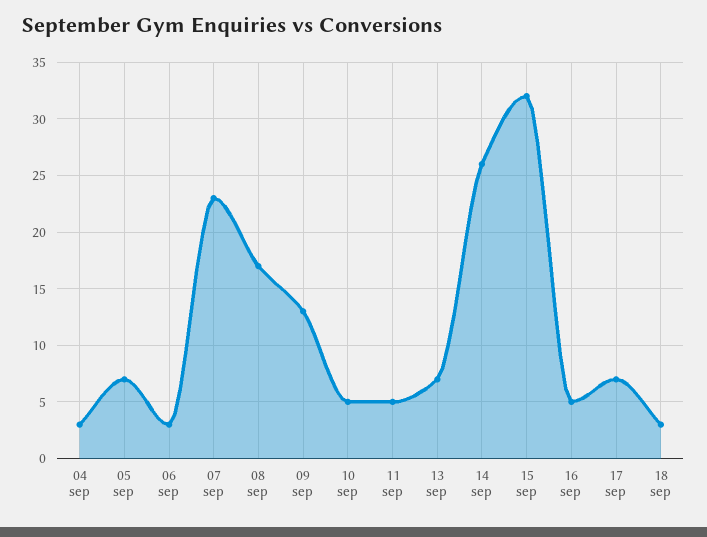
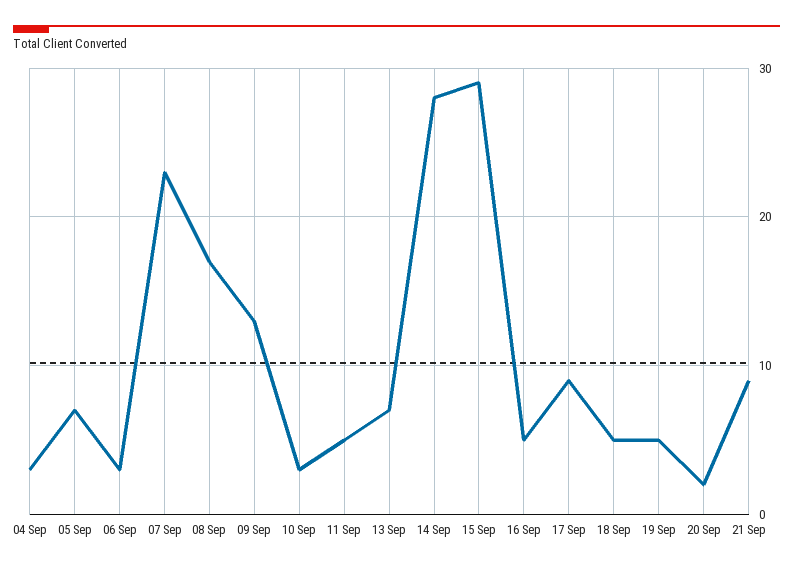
10 sep: 5 -> 3
14 sep: 26 -> 28
15 sep: 32 -> 29
17 sep: 7 -> 9
18 sep: 3 -> 5
19 Sep: none -> 5
20 Sep: none -> 2
21 Sep: none -> 9

